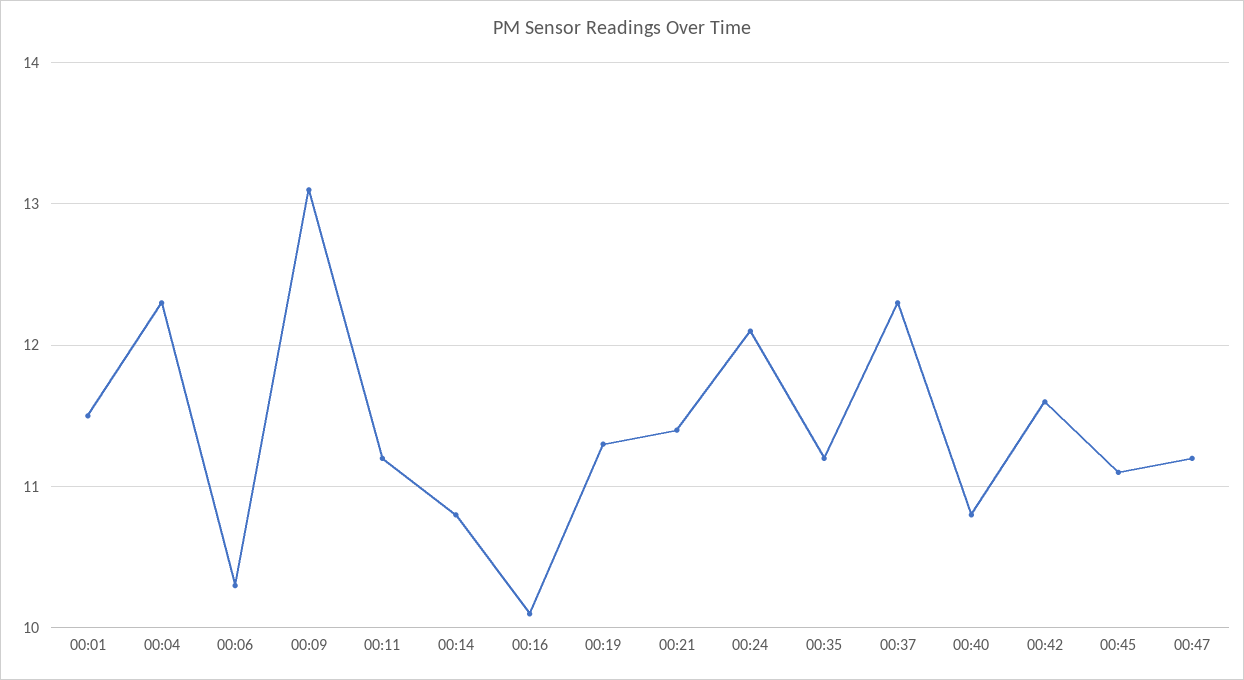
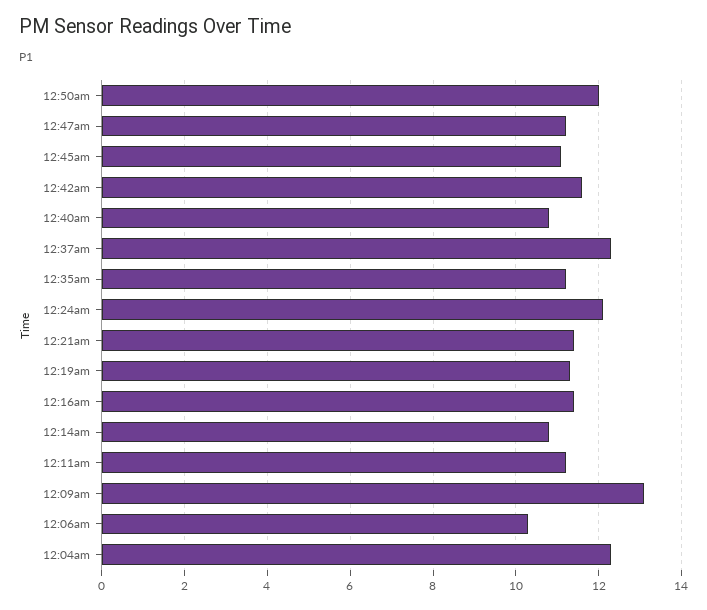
00:01: 11.5 -> none
00:16: 10.1 -> 11.5
12:50am: none -> 12

